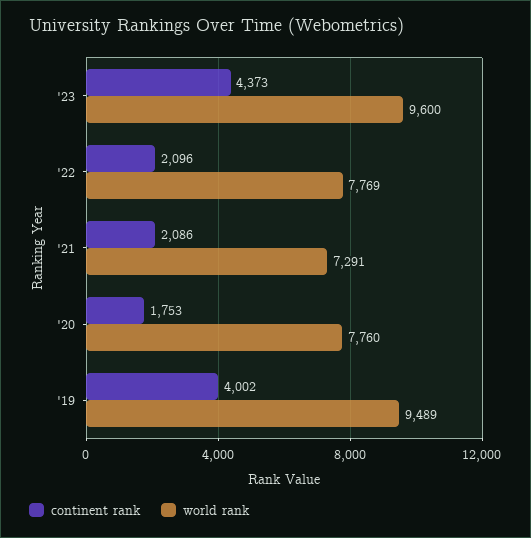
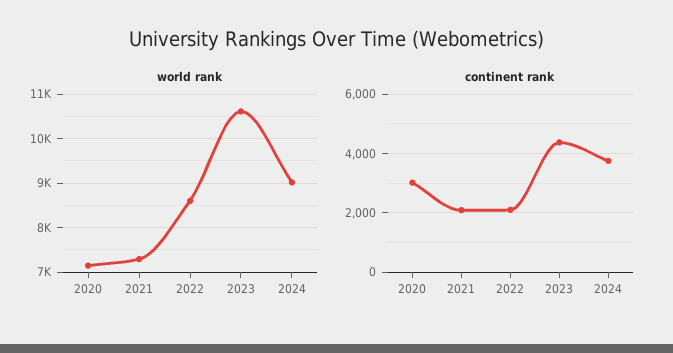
world rank, '23: 9600 -> 10600
world rank, '22: 7769 -> 8600
continent rank, '20: 1753 -> 3000
world rank, '20: 7760 -> 7200
continent rank, '19: 4002 -> none
world rank, '19: 9489 -> none
world rank, 2024: none -> 9000
continent rank, 2024: none -> 3750

